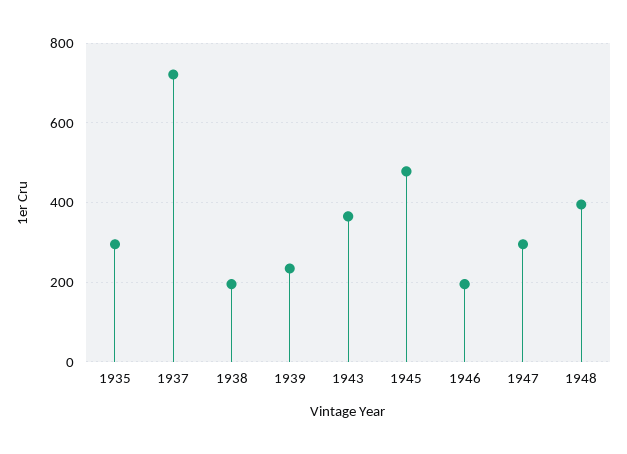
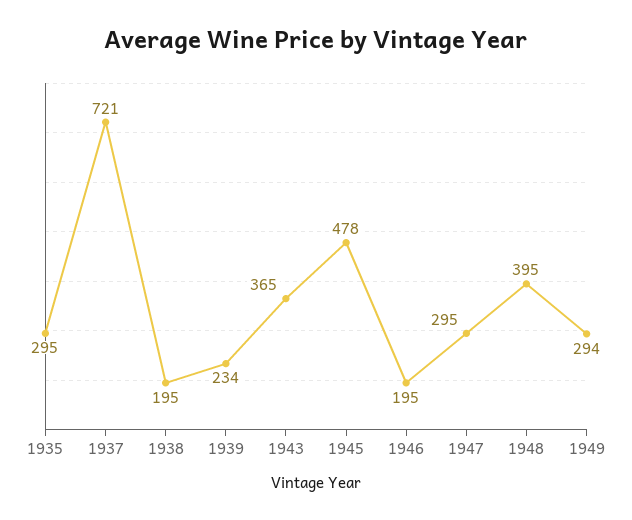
1949: none -> 294

